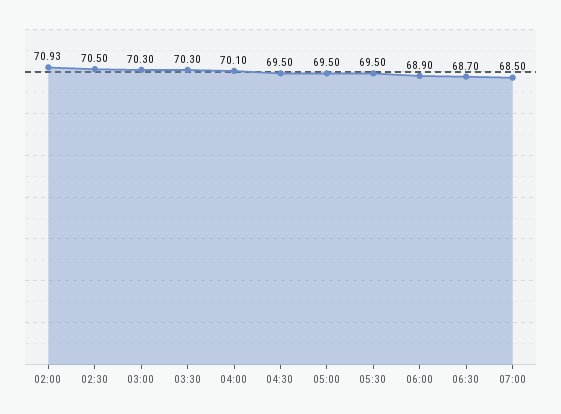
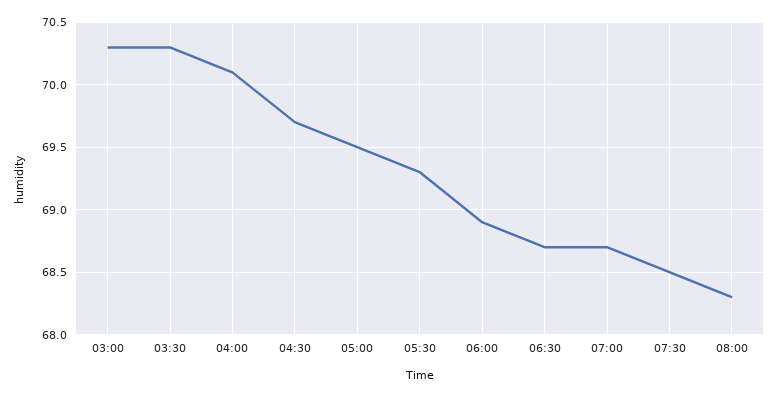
02:00: 70.93 -> none
02:30: 70.5 -> none
04:30: 69.5 -> 69.7
05:30: 69.5 -> 69.3
07:00: 68.5 -> 68.7
07:30: none -> 68.5
08:00: none -> 68.3

